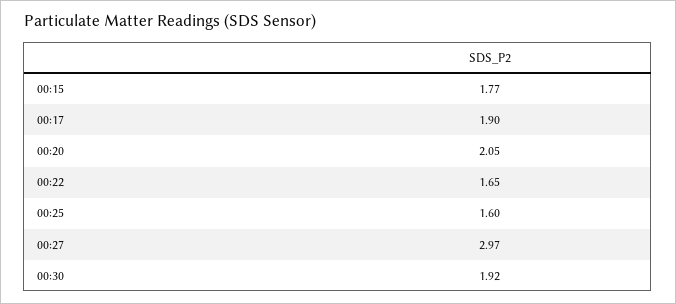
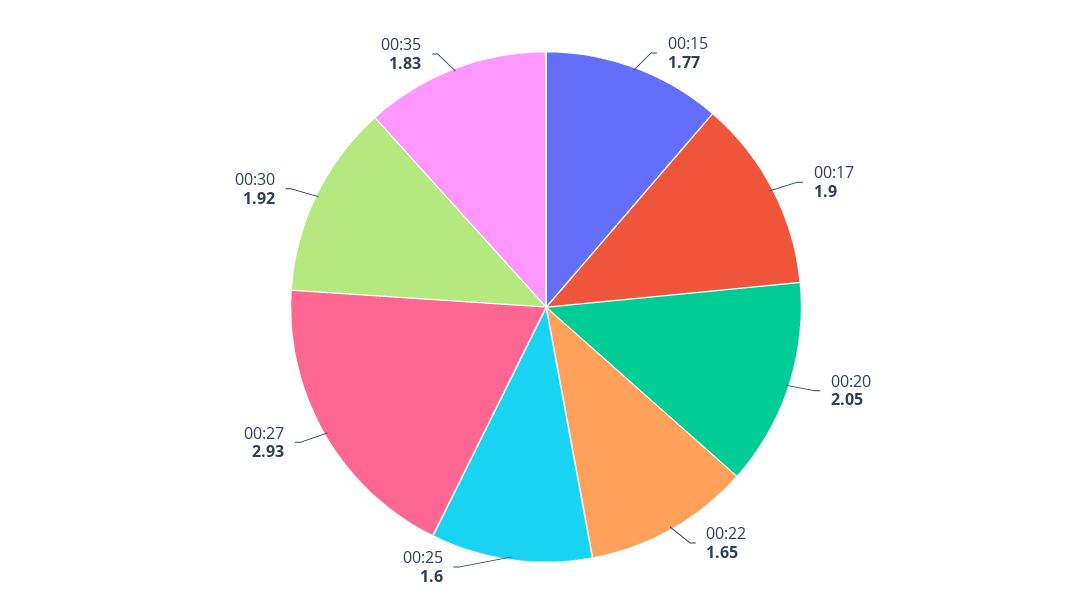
00:27: 2.97 -> 2.93
00:35: none -> 1.83

